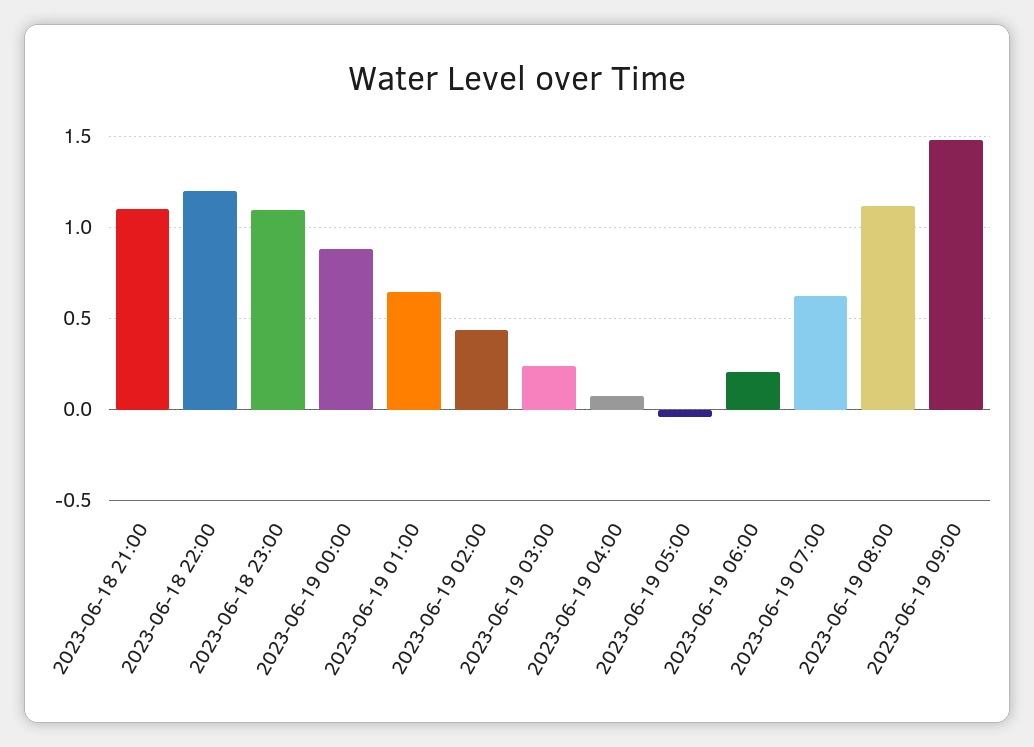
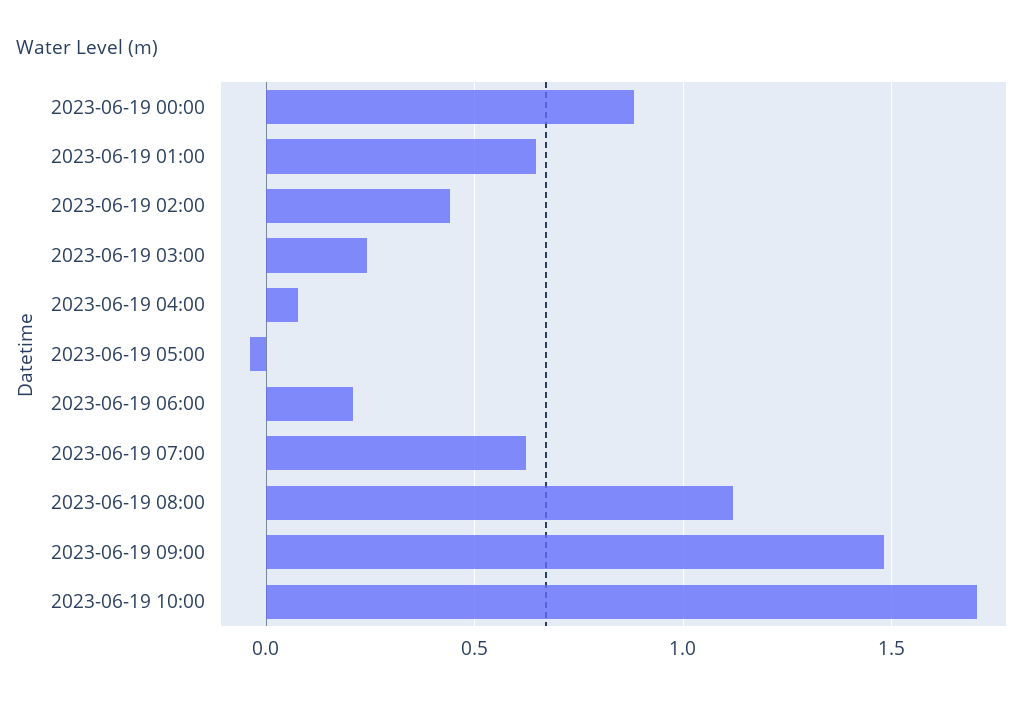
2023-06-18 21:00: 1.1 -> none
2023-06-18 22:00: 1.2 -> none
2023-06-18 23:00: 1.1 -> none
2023-06-19 10:00: none -> 1.7

